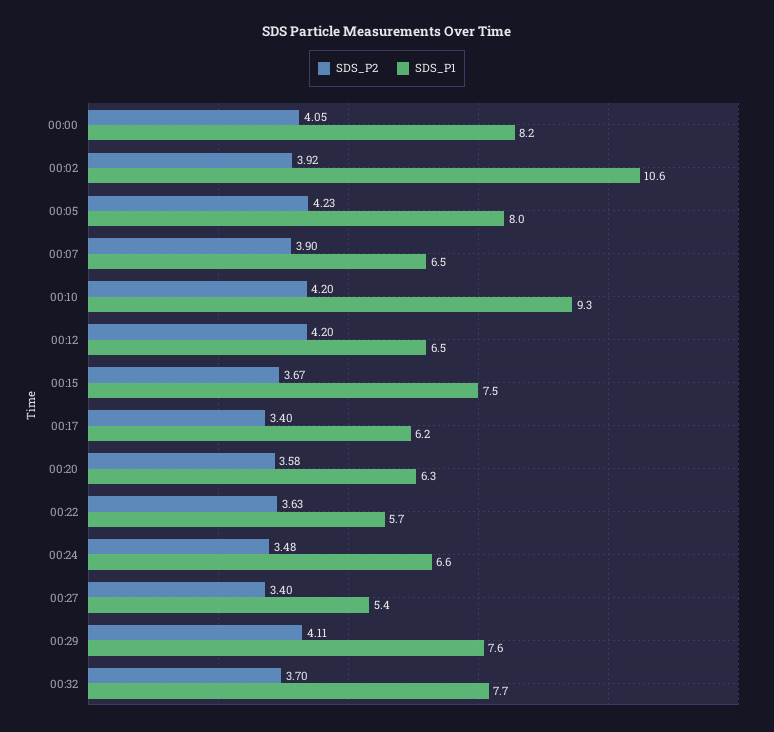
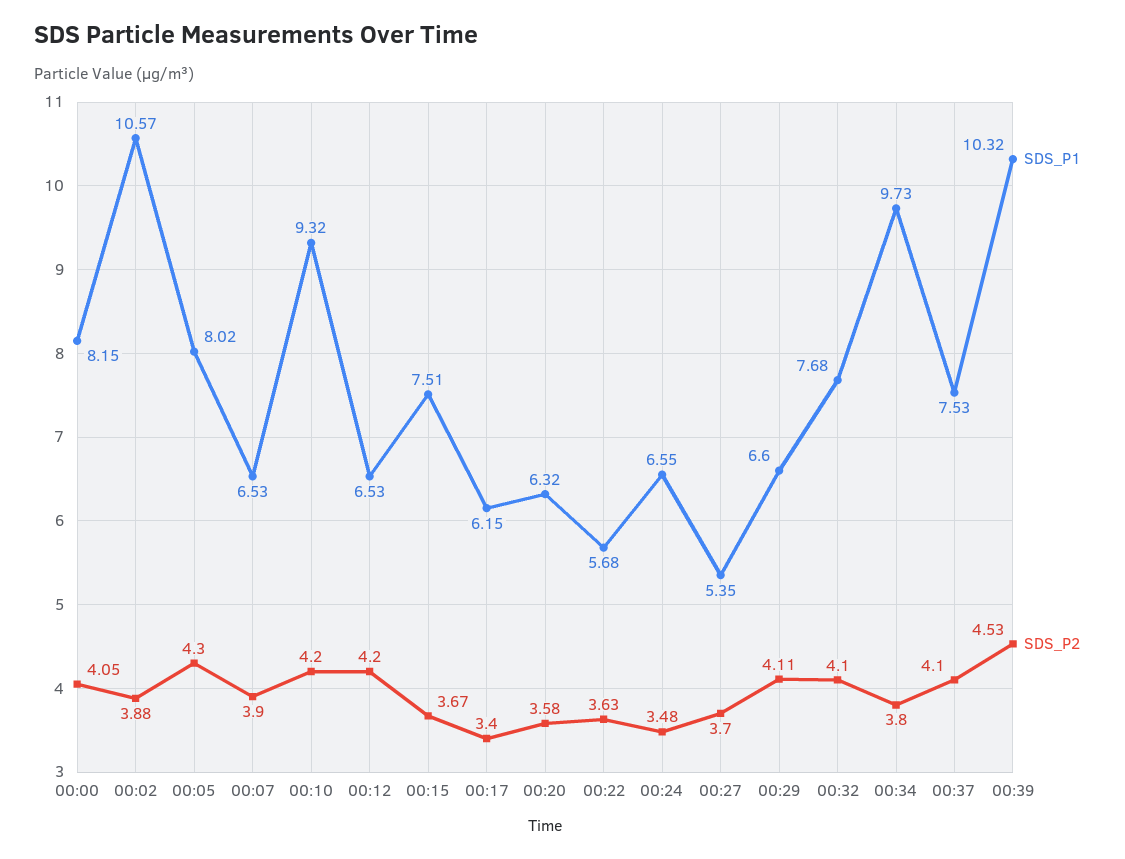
SDS_P2, 00:02: 3.92 -> 3.88
SDS_P2, 00:05: 4.23 -> 4.3
SDS_P2, 00:27: 3.4 -> 3.7
SDS_P1, 00:29: 7.6 -> 6.6
SDS_P2, 00:32: 3.7 -> 4.1
SDS_P1, 00:34: none -> 9.73
SDS_P2, 00:34: none -> 3.8
SDS_P1, 00:37: none -> 7.53
SDS_P2, 00:37: none -> 4.1
SDS_P1, 00:39: none -> 10.32
SDS_P2, 00:39: none -> 4.53

